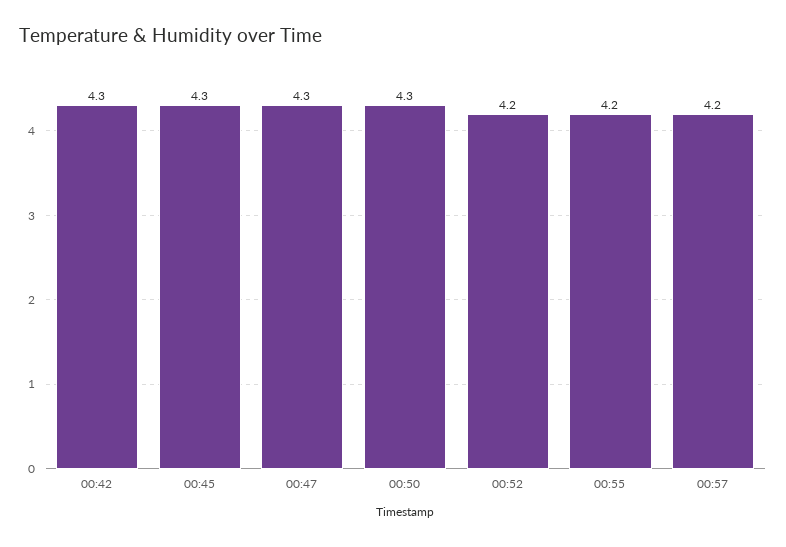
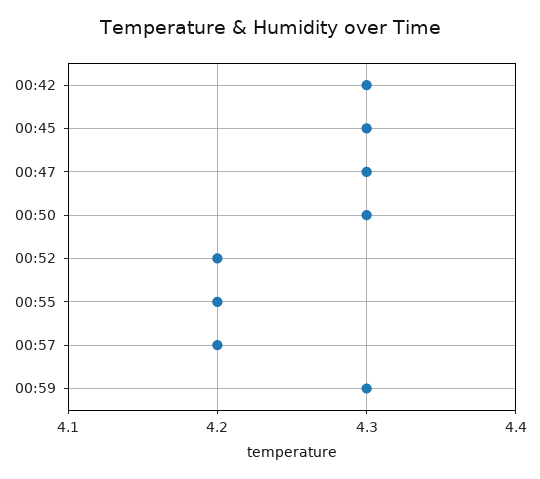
00:59: none -> 4.3

